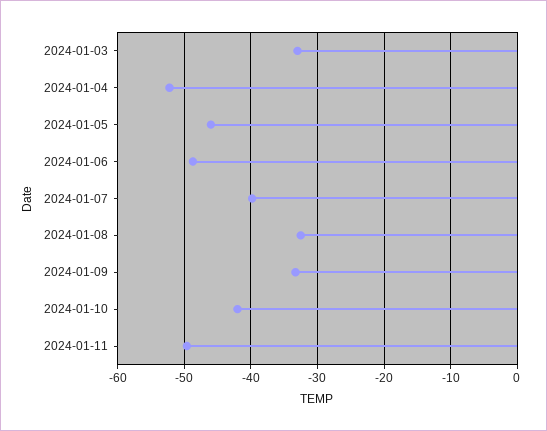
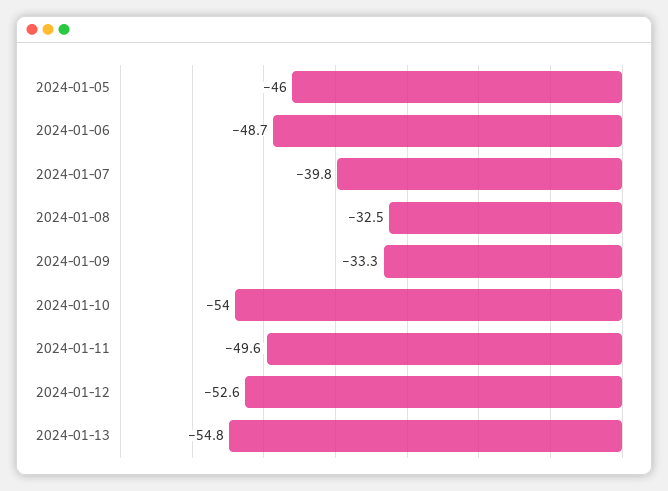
2024-01-03: -33 -> none
2024-01-04: -52 -> none
2024-01-10: -42 -> -54
2024-01-12: none -> -52.6
2024-01-13: none -> -54.8

